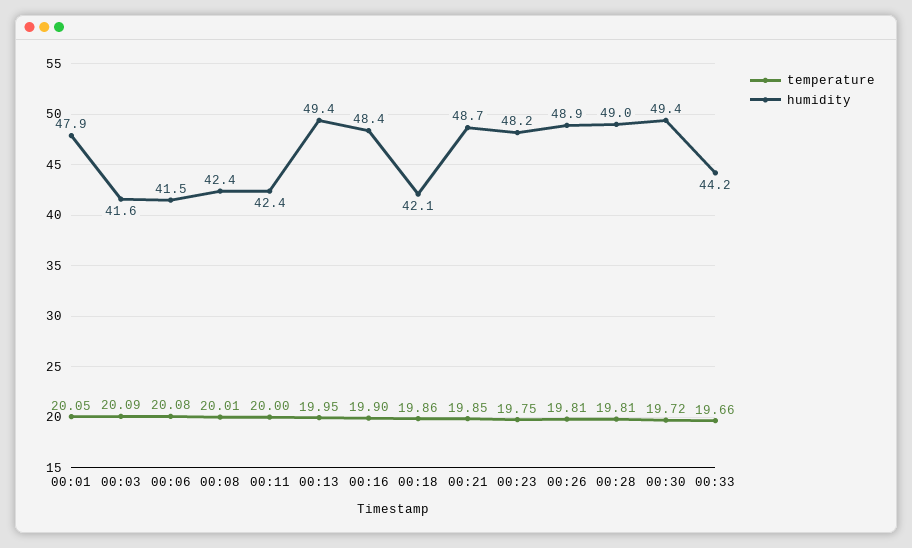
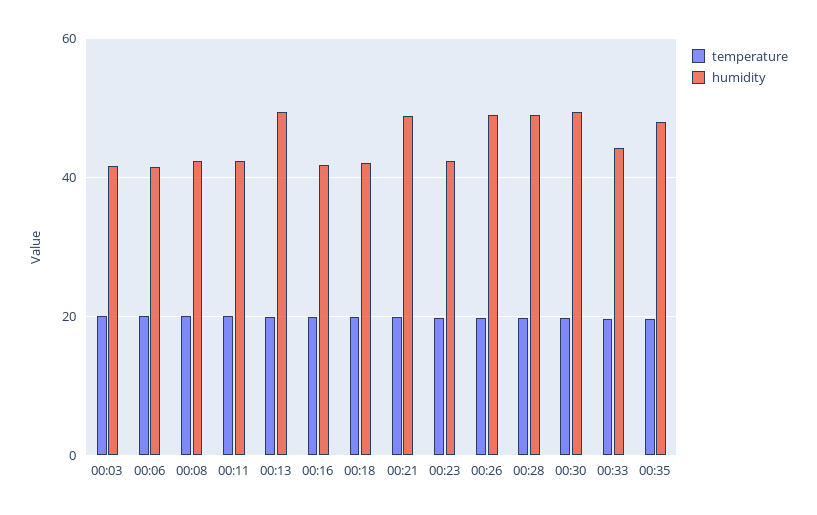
temperature, 00:01: 20.05 -> none
humidity, 00:01: 47.9 -> none
humidity, 00:16: 48.4 -> 42
humidity, 00:23: 48.2 -> 42
temperature, 00:35: none -> 20
humidity, 00:35: none -> 48

